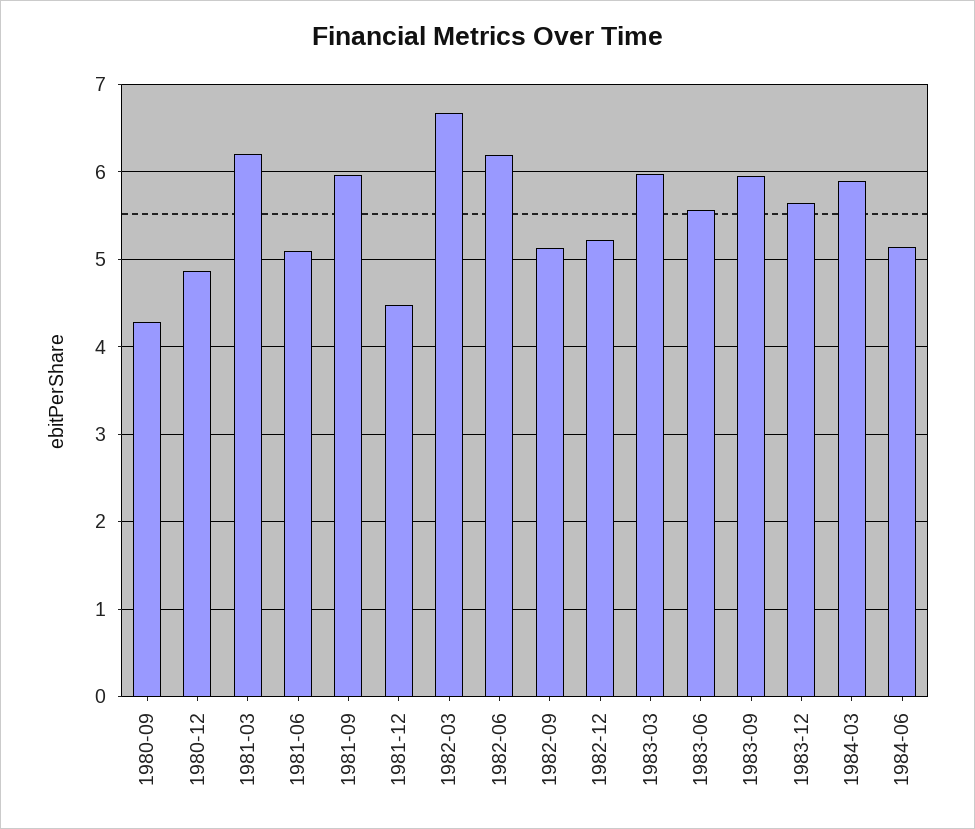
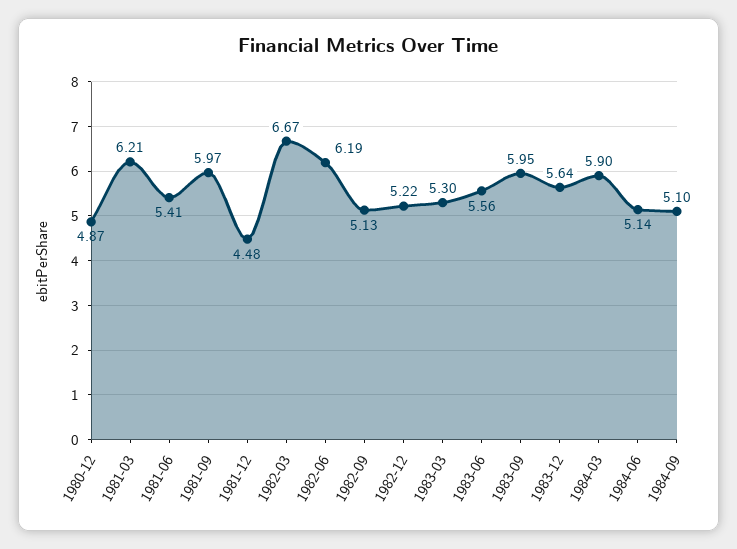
1980-09: 4.3 -> none
1981-06: 5.1 -> 5.41
1983-03: 6 -> 5.3
1984-09: none -> 5.1

